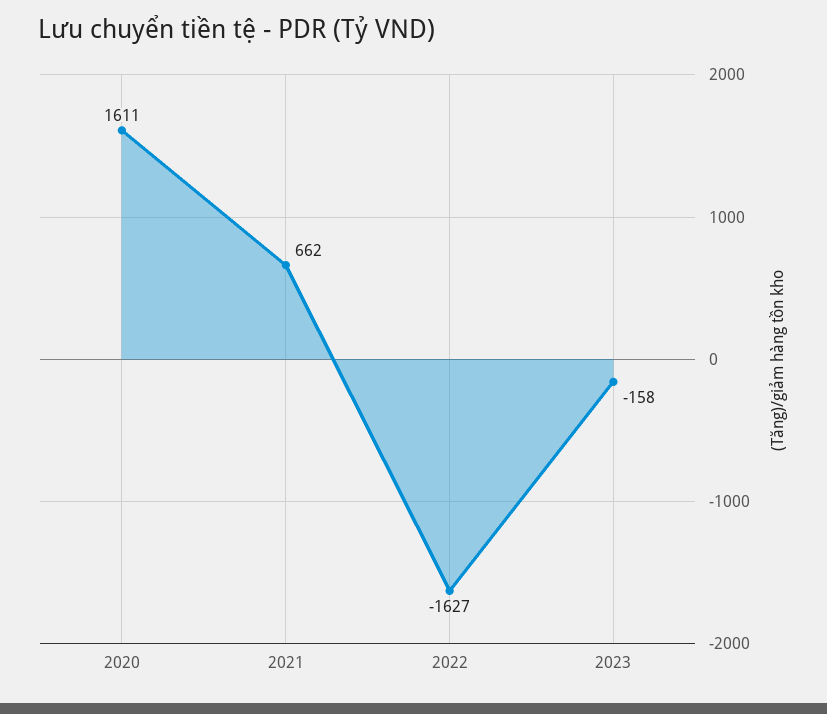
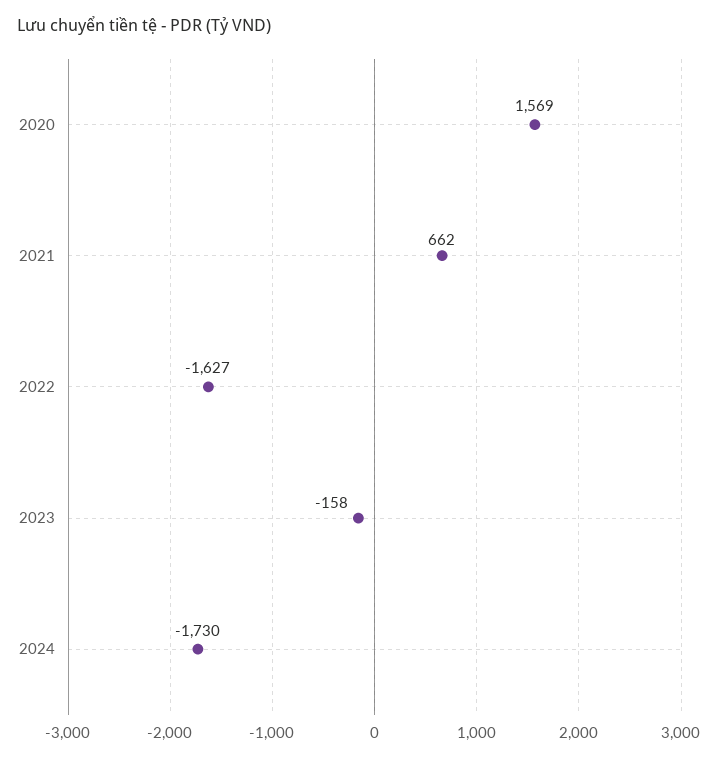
2020: 1611 -> 1569
2024: none -> -1730

